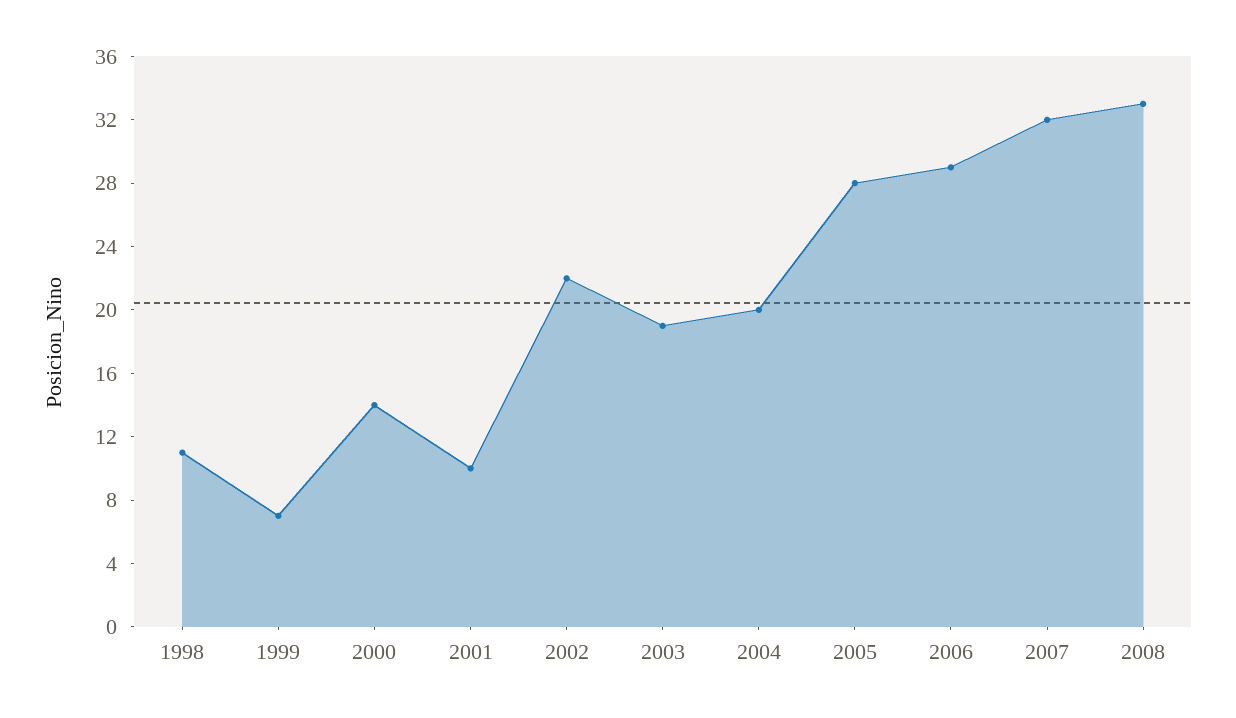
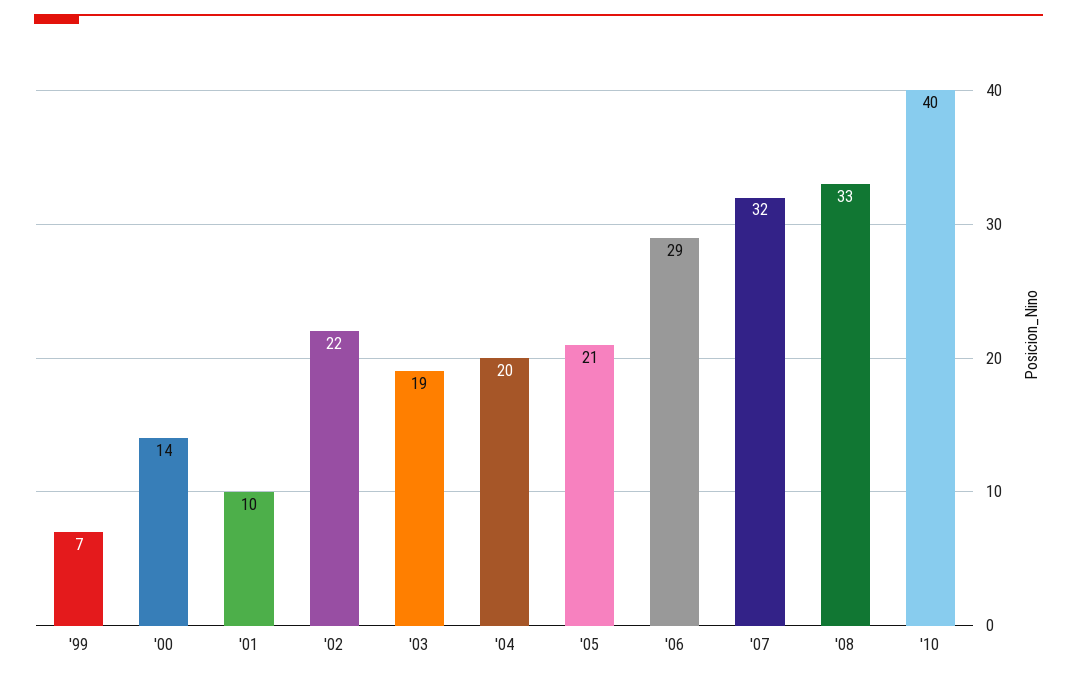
1998: 11 -> none
2005: 28 -> 21
'10: none -> 40

